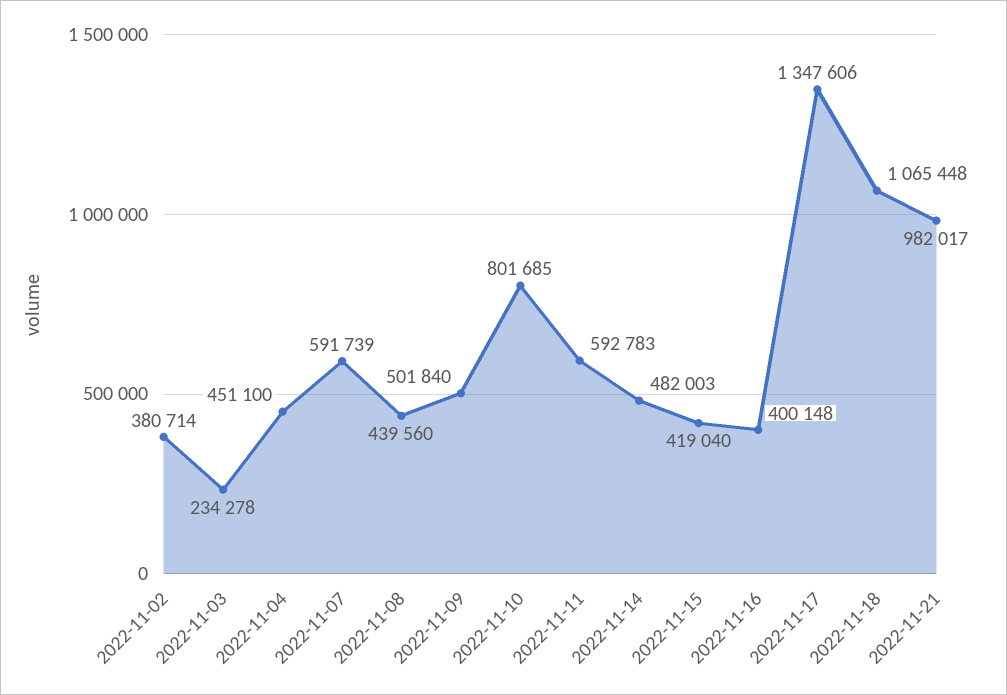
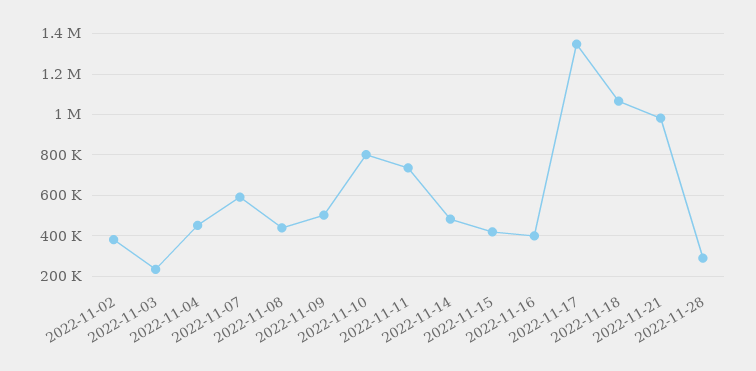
2022-11-11: 592783 -> 750000
2022-11-28: none -> 300000

